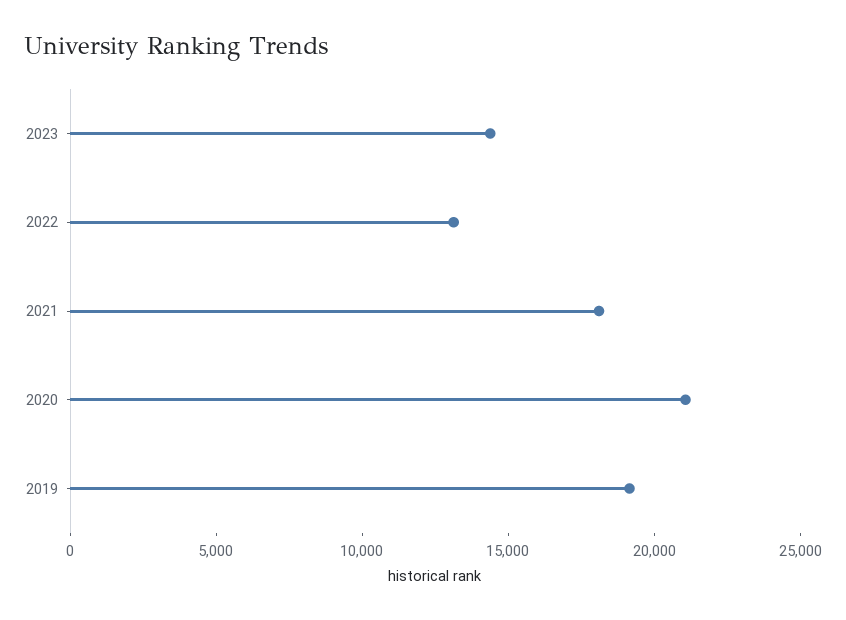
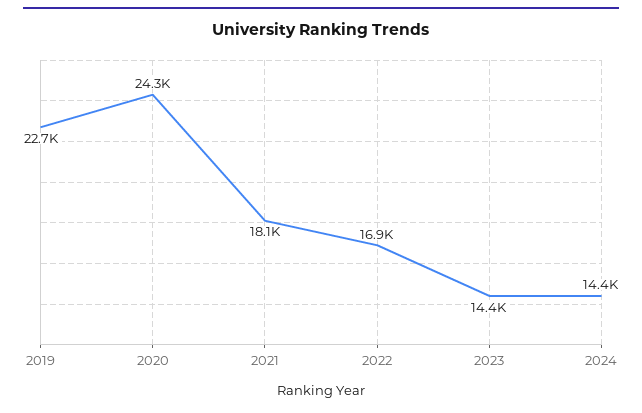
2022: 13000 -> 16900
2020: 21000 -> 24300
2019: 19000 -> 22700
2024: none -> 14400

